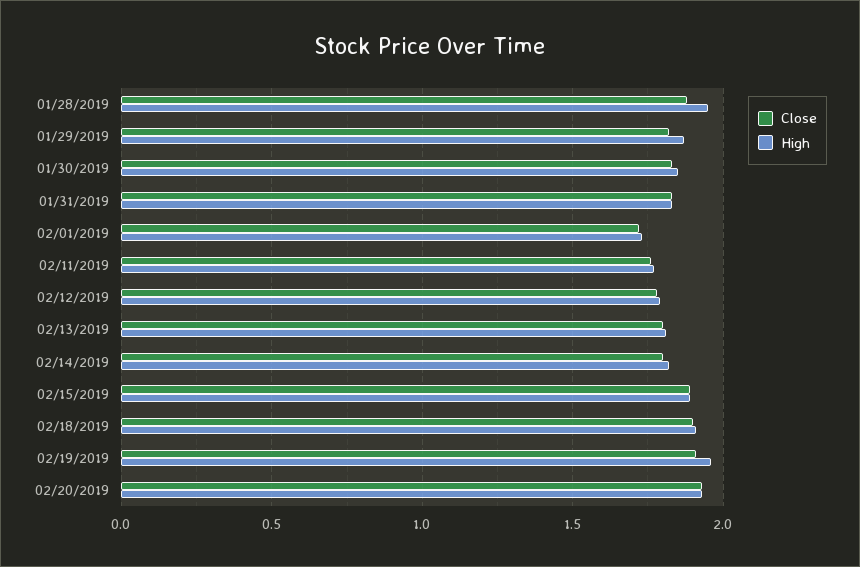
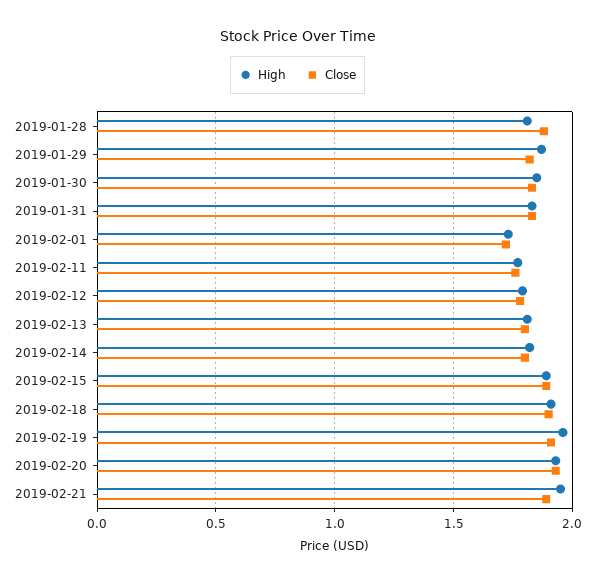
High, 01/28/2019: 1.95 -> 1.8
High, 2019-02-21: none -> 1.95
Close, 2019-02-21: none -> 1.9

